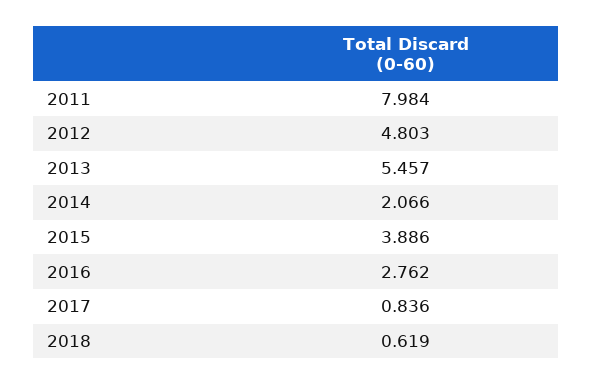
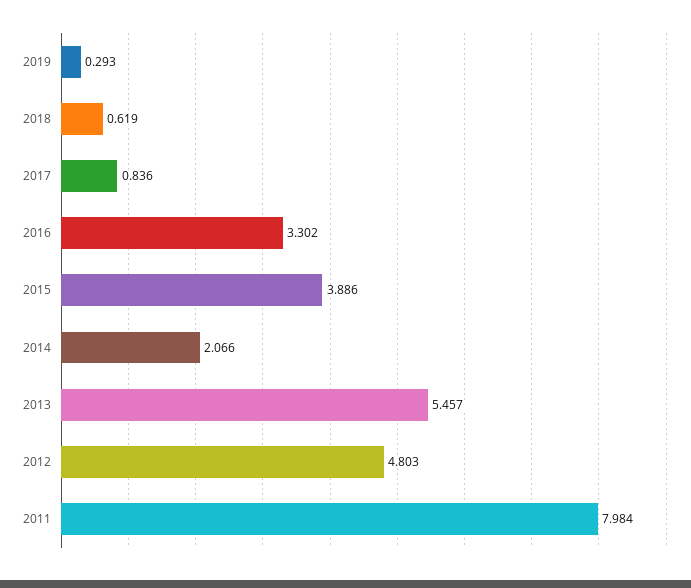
2016: 2.762 -> 3.302
2019: none -> 0.293

